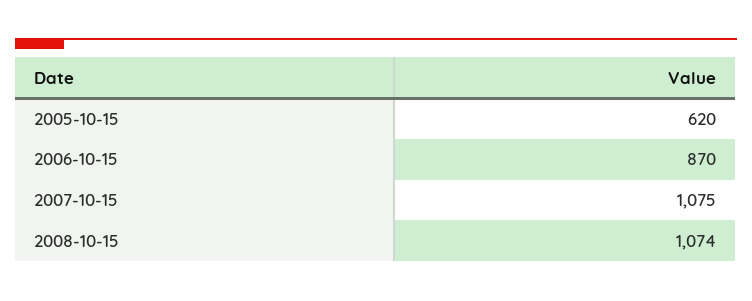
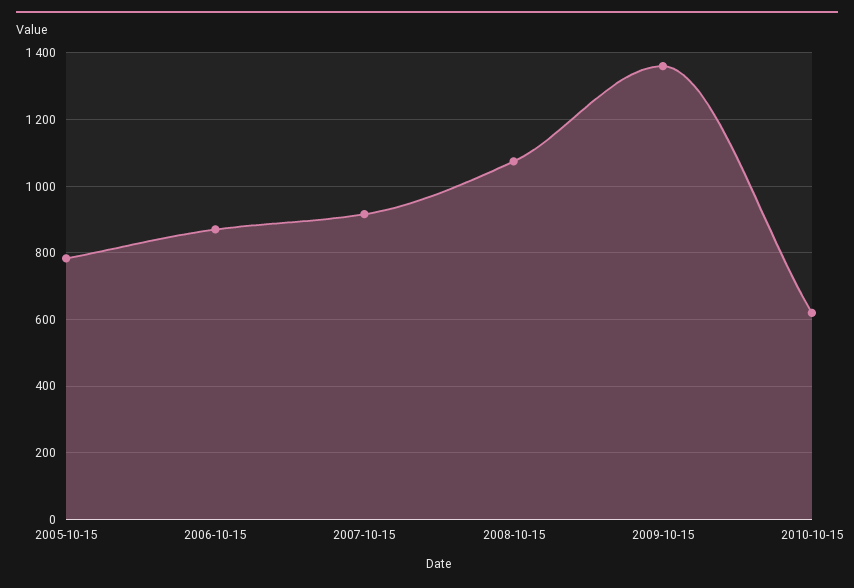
2005-10-15: 620 -> 780
2007-10-15: 1075 -> 920
2009-10-15: none -> 1360
2010-10-15: none -> 620

